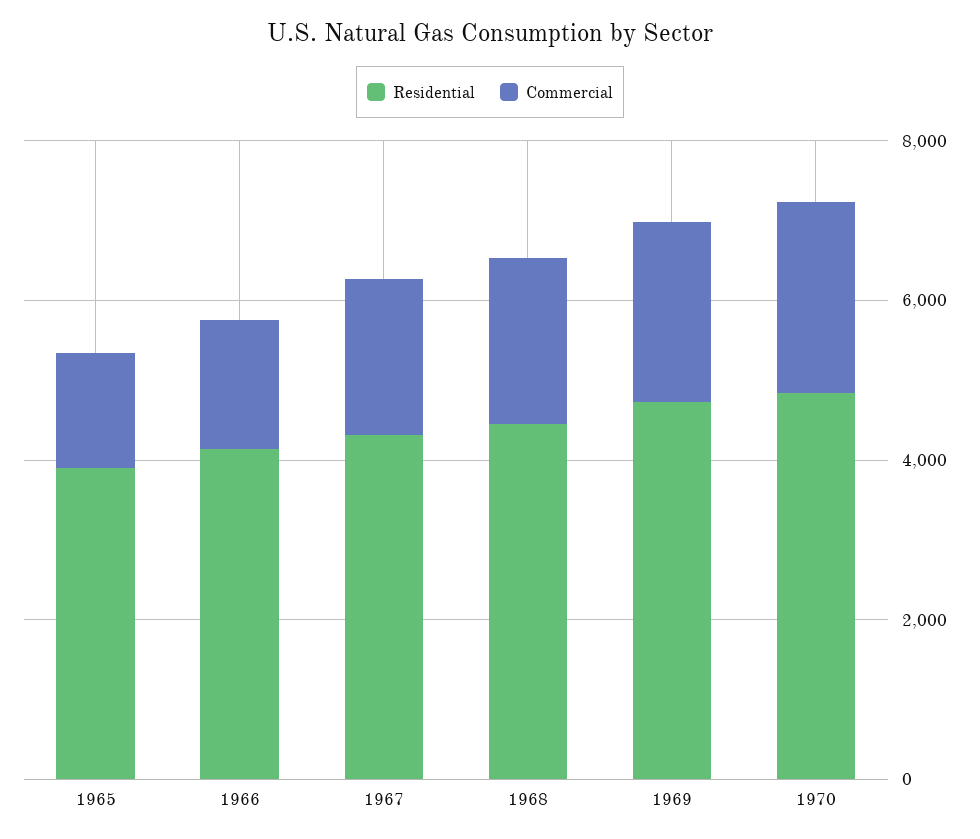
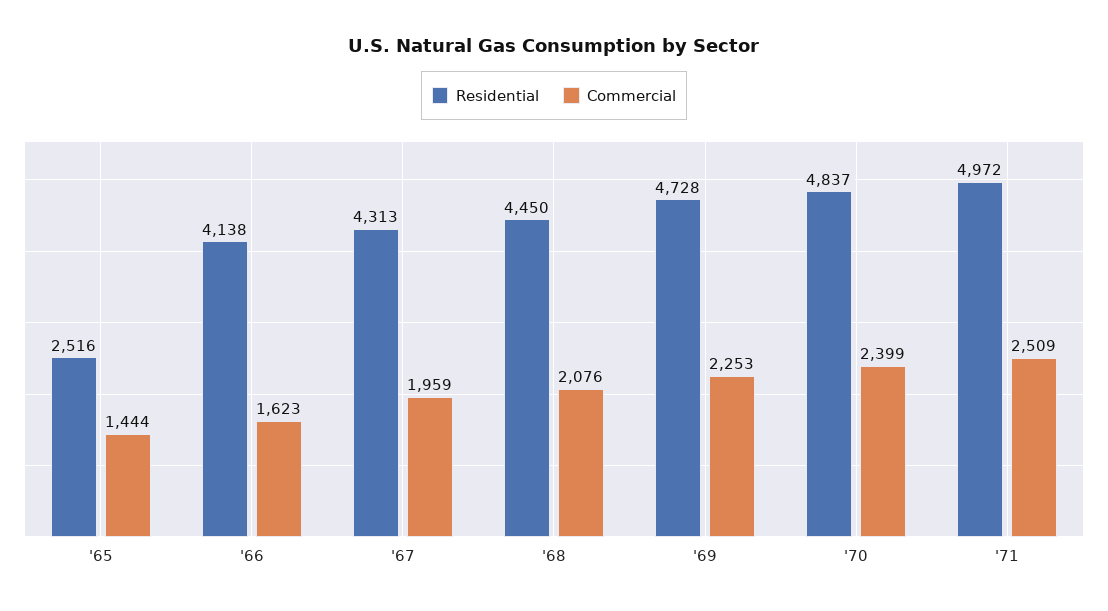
Residential, 1965: 4000 -> 2516
Residential, '71: none -> 4972
Commercial, '71: none -> 2509

